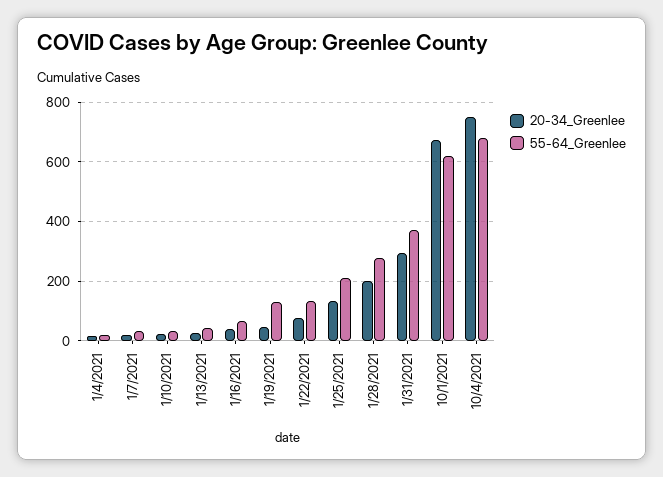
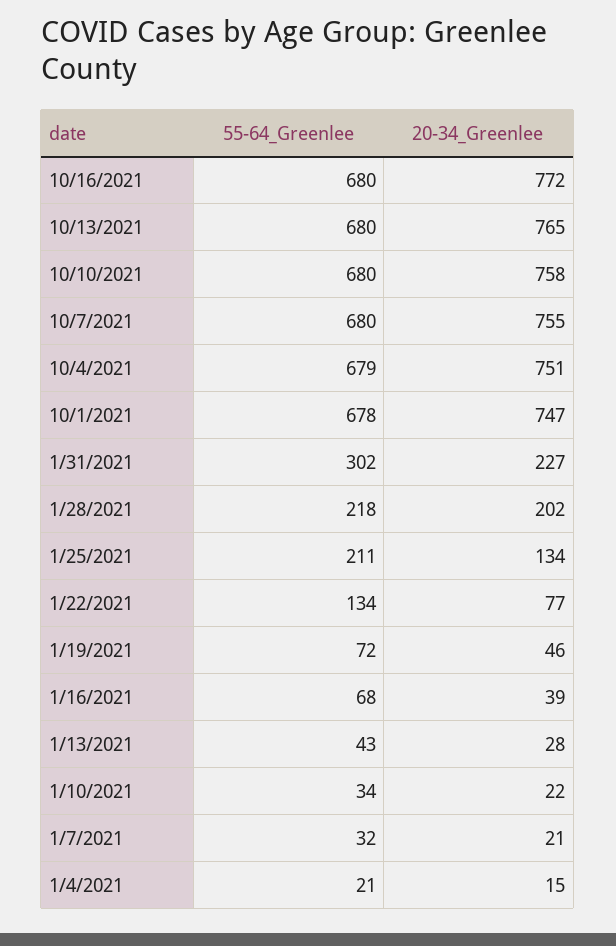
55-64_Greenlee, 1/19/2021: 125 -> 72
55-64_Greenlee, 1/28/2021: 275 -> 218
20-34_Greenlee, 1/31/2021: 300 -> 227
55-64_Greenlee, 1/31/2021: 375 -> 302
20-34_Greenlee, 10/1/2021: 675 -> 747
55-64_Greenlee, 10/1/2021: 625 -> 678
55-64_Greenlee, 10/16/2021: none -> 680
20-34_Greenlee, 10/16/2021: none -> 772
55-64_Greenlee, 10/13/2021: none -> 680
20-34_Greenlee, 10/13/2021: none -> 765
55-64_Greenlee, 10/10/2021: none -> 680
20-34_Greenlee, 10/10/2021: none -> 758
55-64_Greenlee, 10/7/2021: none -> 680
20-34_Greenlee, 10/7/2021: none -> 755

